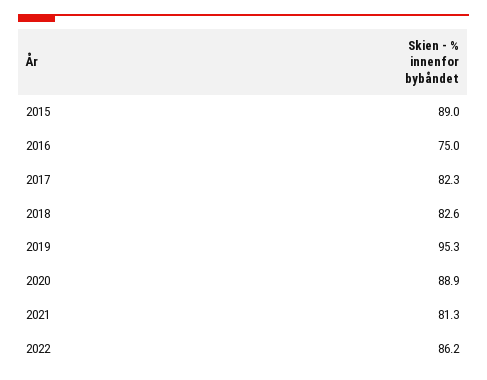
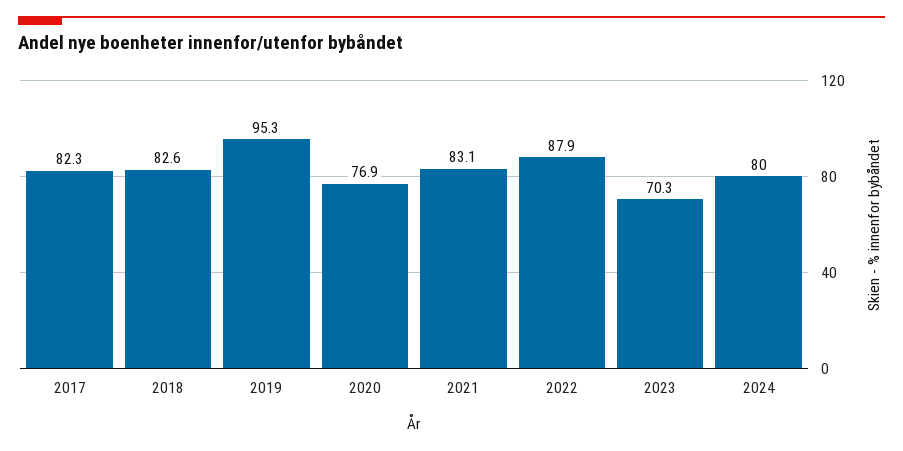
2015: 89 -> none
2016: 75 -> none
2020: 88.9 -> 76.9
2021: 81.3 -> 83.1
2022: 86.2 -> 87.9
2023: none -> 70.3
2024: none -> 80

